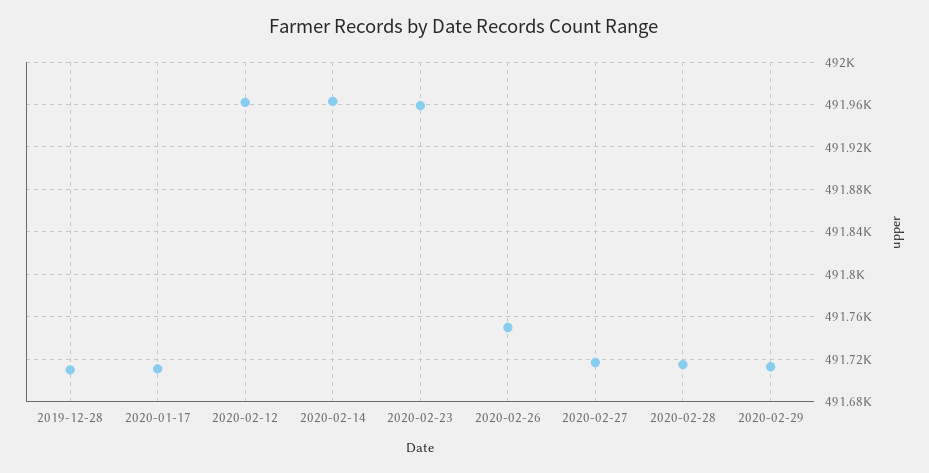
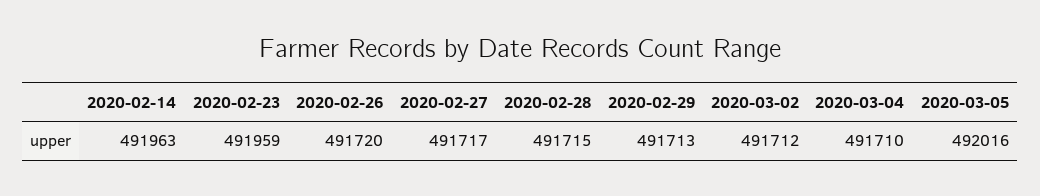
2019-12-28: 491710 -> none
2020-01-17: 491710 -> none
2020-02-12: 491960 -> none
2020-02-26: 491750 -> 491720
2020-03-02: none -> 491712
2020-03-04: none -> 491710
2020-03-05: none -> 492016

